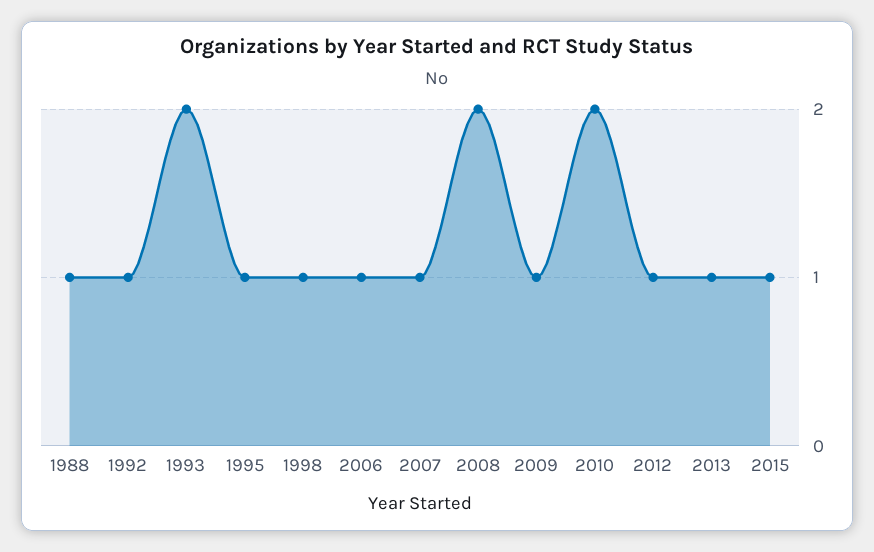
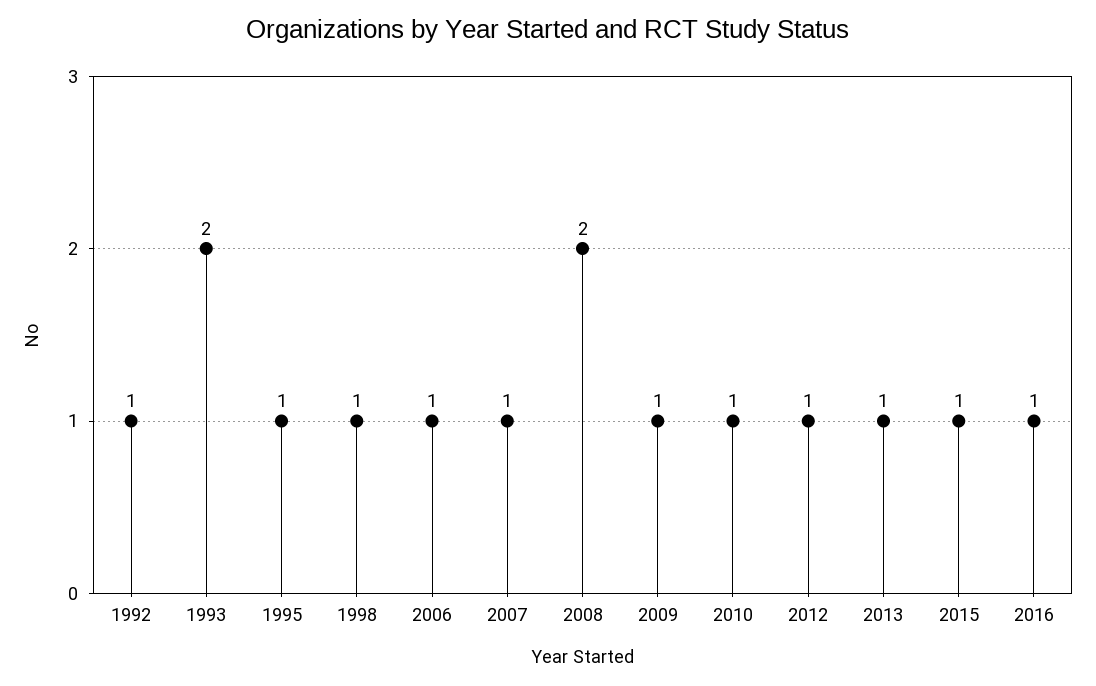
1988: 1 -> none
2010: 2 -> 1
2016: none -> 1

